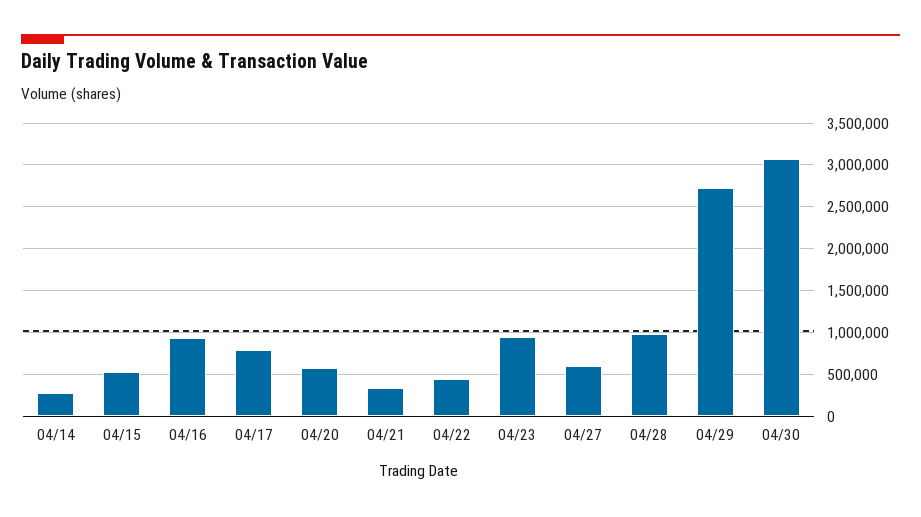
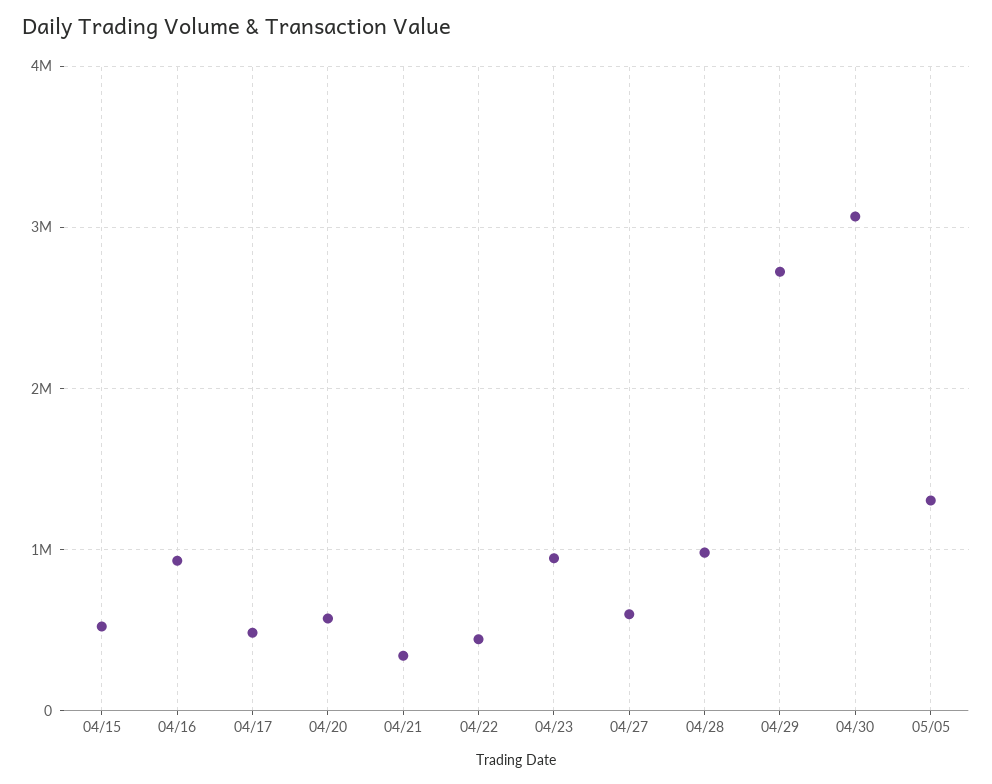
04/14: 300000 -> none
04/17: 800000 -> 500000
05/05: none -> 1300000

